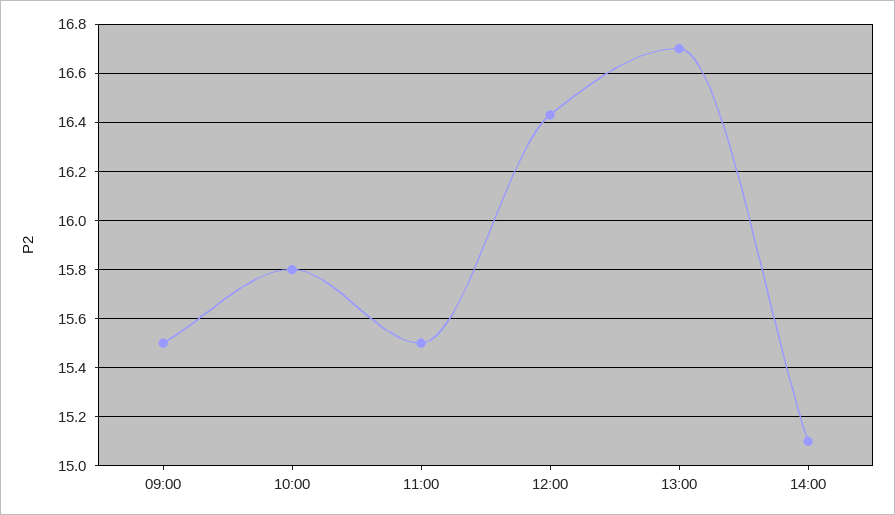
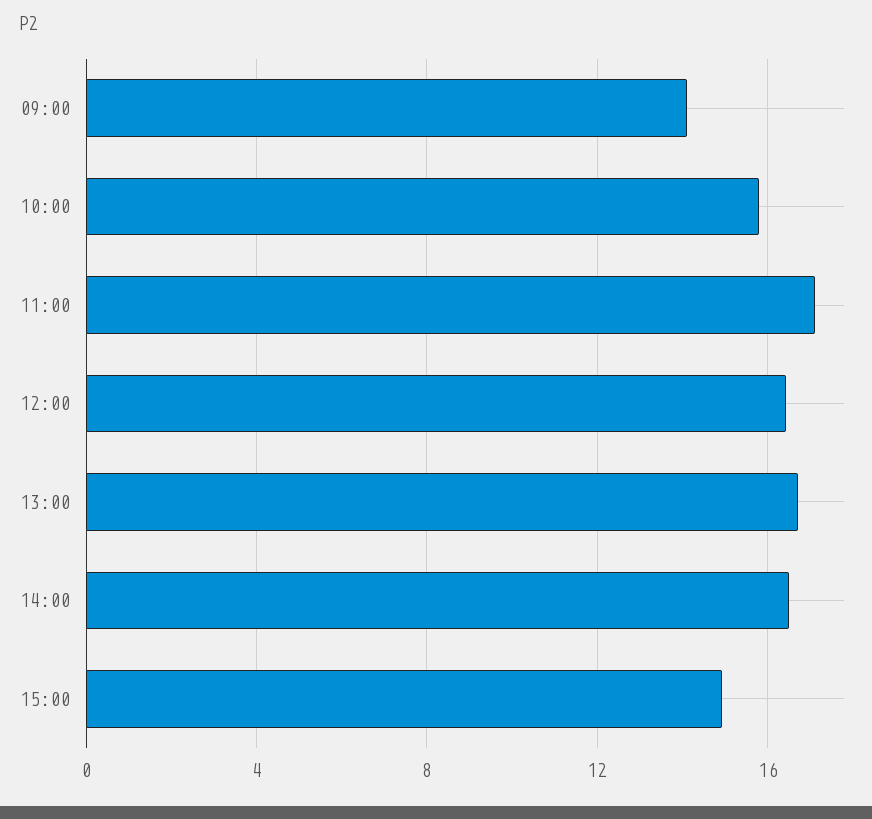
09:00: 15.5 -> 14
11:00: 15.5 -> 17
14:00: 15.1 -> 16.5
15:00: none -> 15

